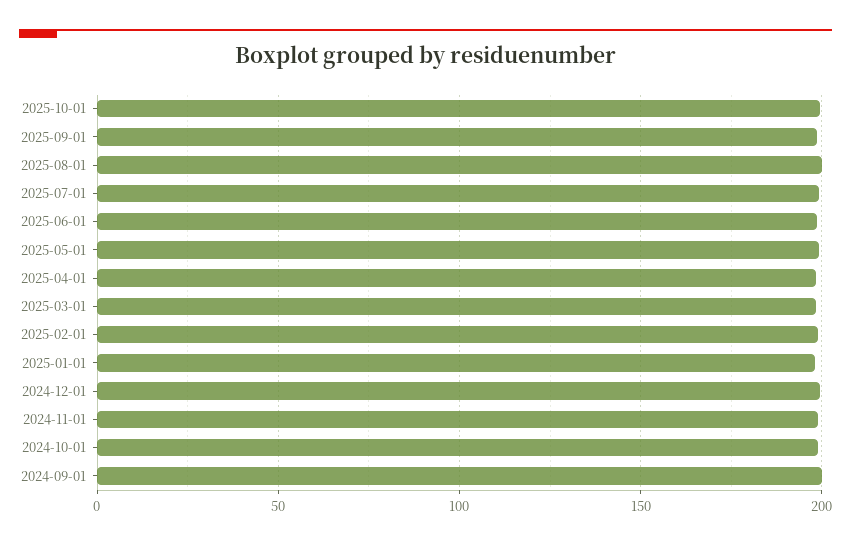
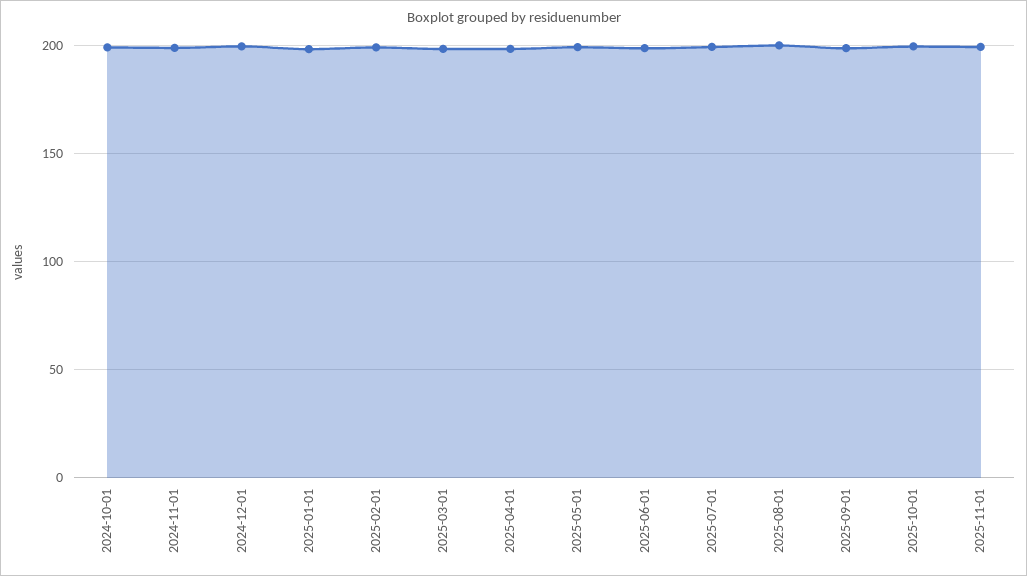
2024-09-01: 200 -> none
2025-11-01: none -> 200

